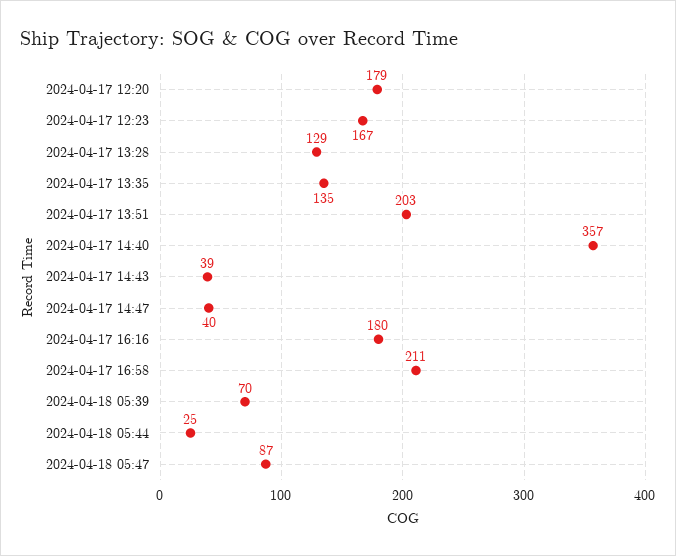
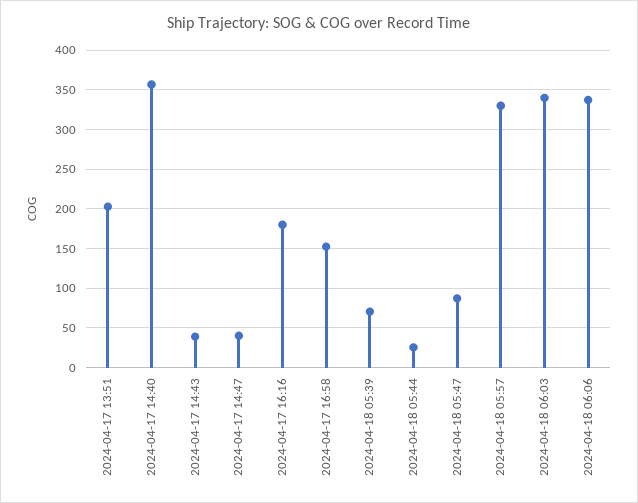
2024-04-17 12:20: 179 -> none
2024-04-17 12:23: 167 -> none
2024-04-17 13:28: 129 -> none
2024-04-17 13:35: 135 -> none
2024-04-17 16:58: 211 -> 150
2024-04-18 05:57: none -> 330
2024-04-18 06:03: none -> 340
2024-04-18 06:06: none -> 340

